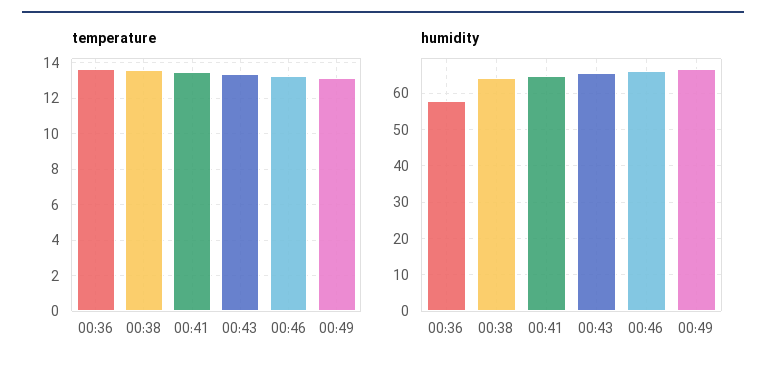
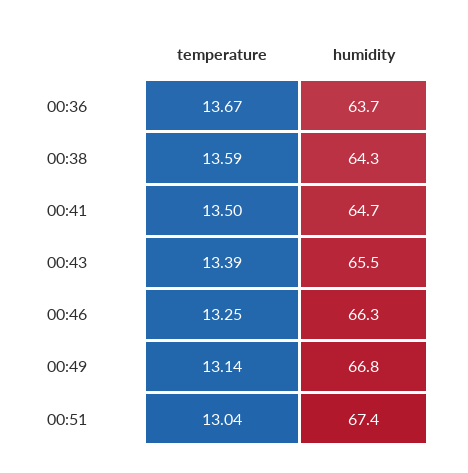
humidity, 00:36: 58 -> 63.7
temperature, 00:51: none -> 13.04
humidity, 00:51: none -> 67.4

